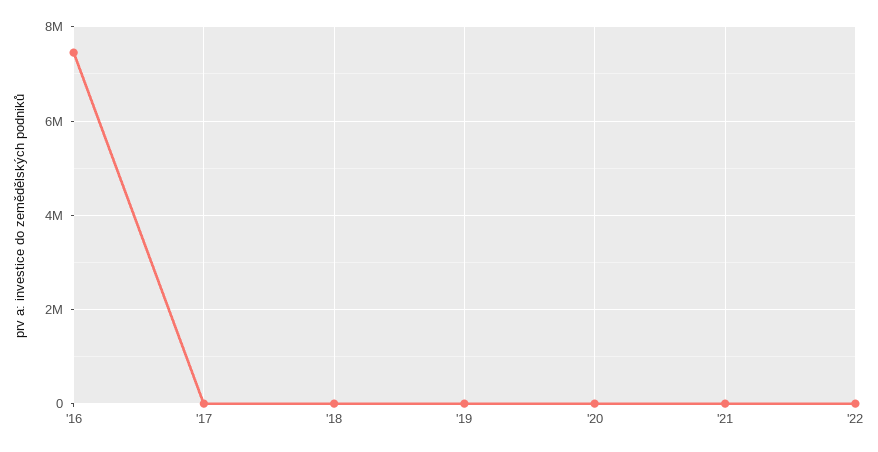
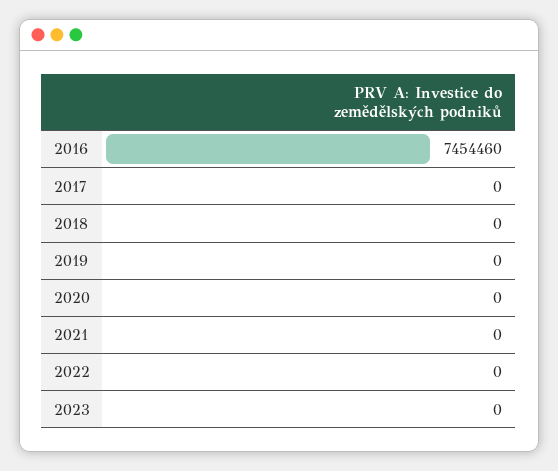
2023: none -> 0

